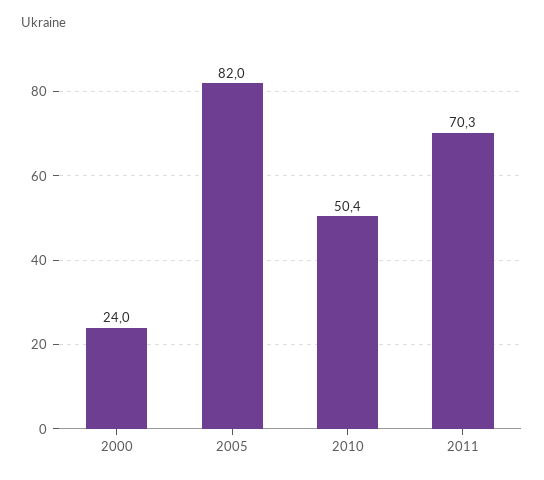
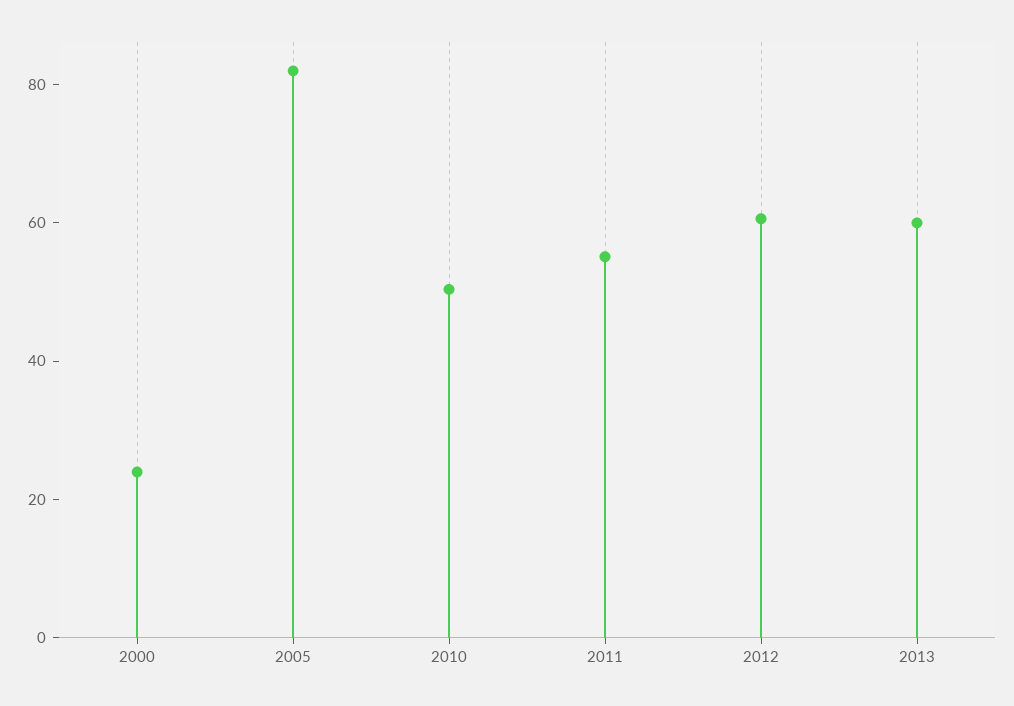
2011: 70.3 -> 55
2012: none -> 60
2013: none -> 60

